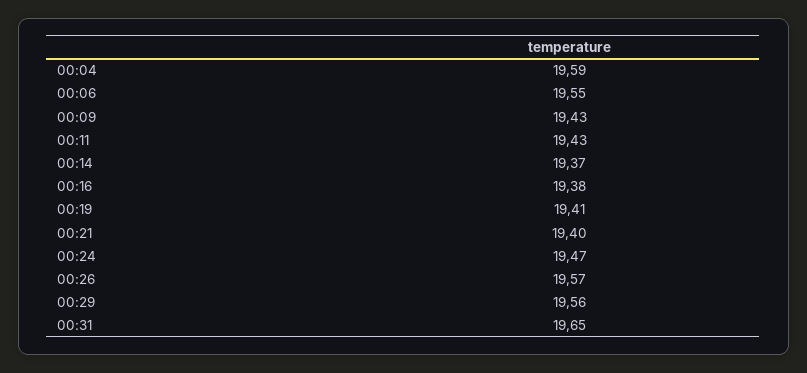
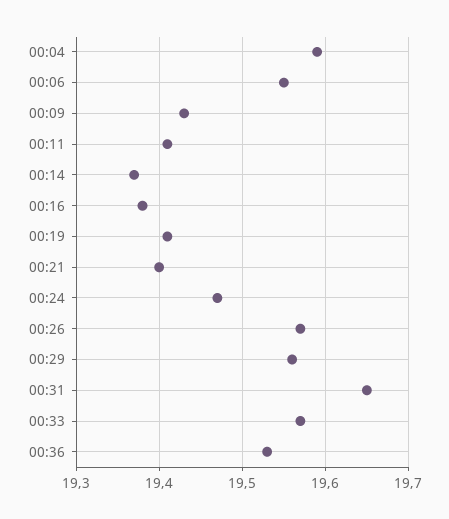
00:11: 19.43 -> 19.41
00:33: none -> 19.57
00:36: none -> 19.53

